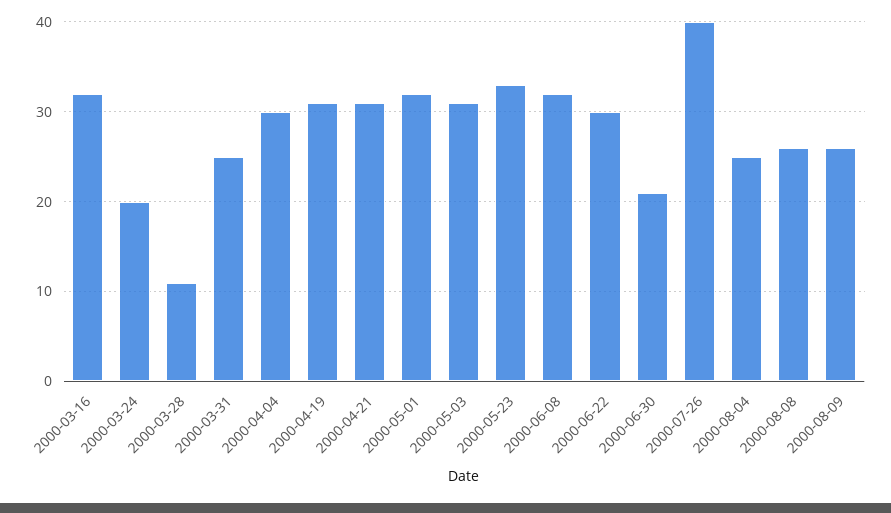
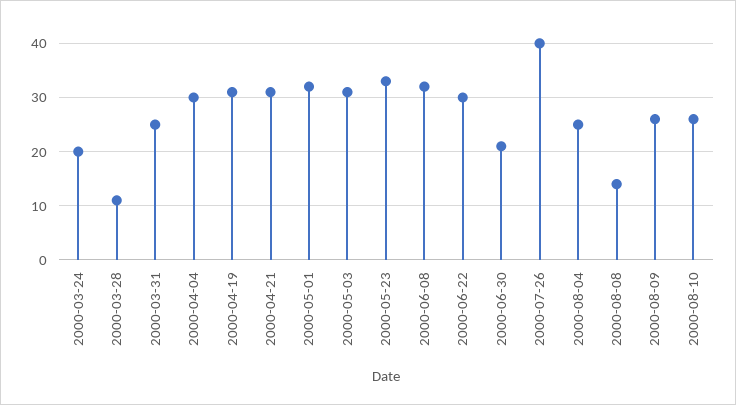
2000-03-16: 32 -> none
2000-08-08: 26 -> 15
2000-08-10: none -> 25

